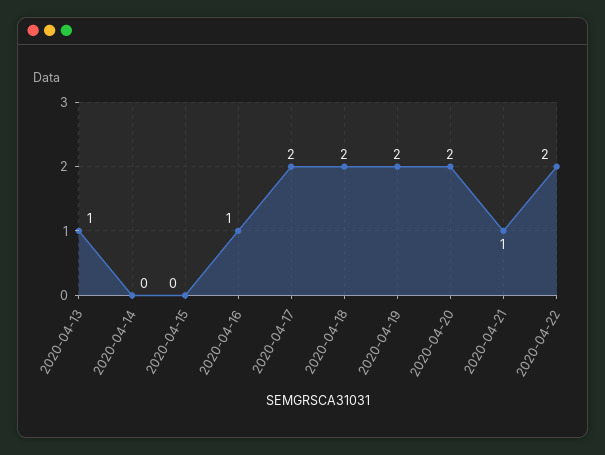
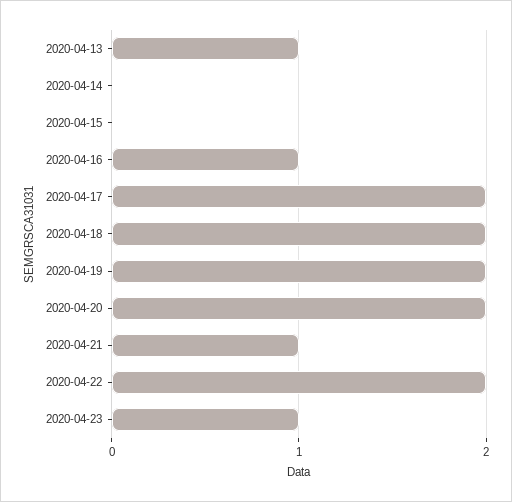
2020-04-23: none -> 1

